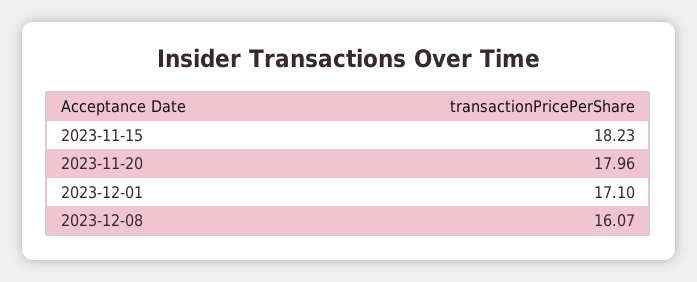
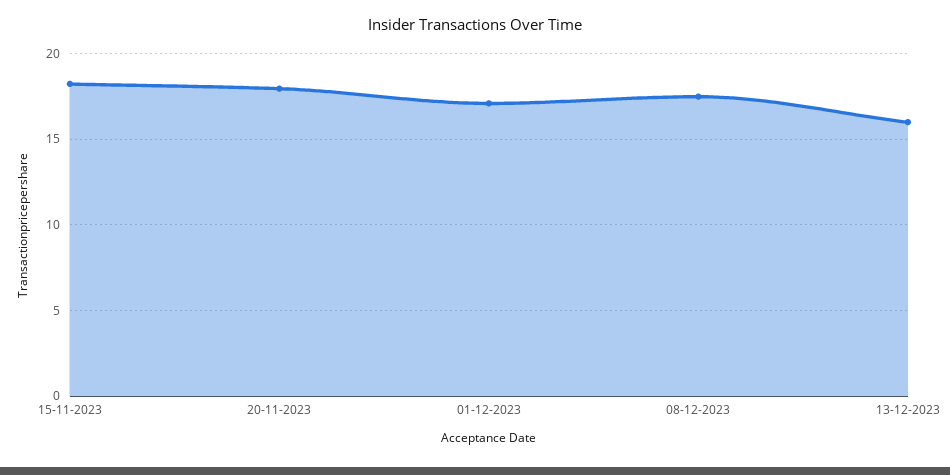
2023-12-08: 16.07 -> 17.5
13-12-2023: none -> 16

